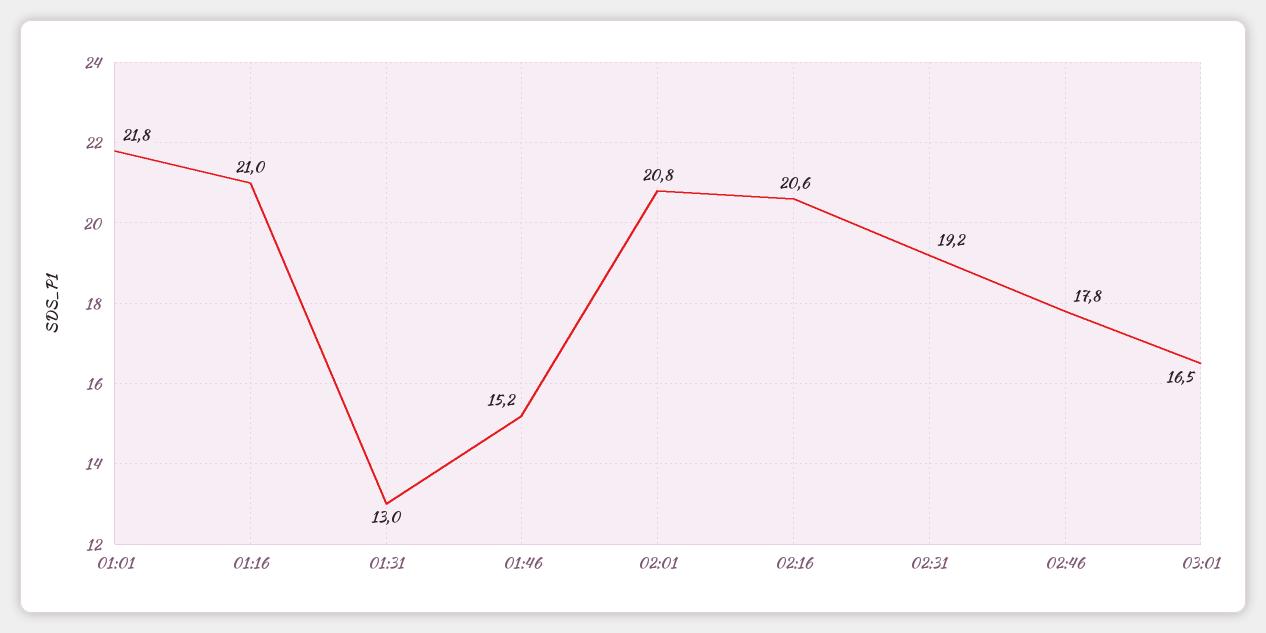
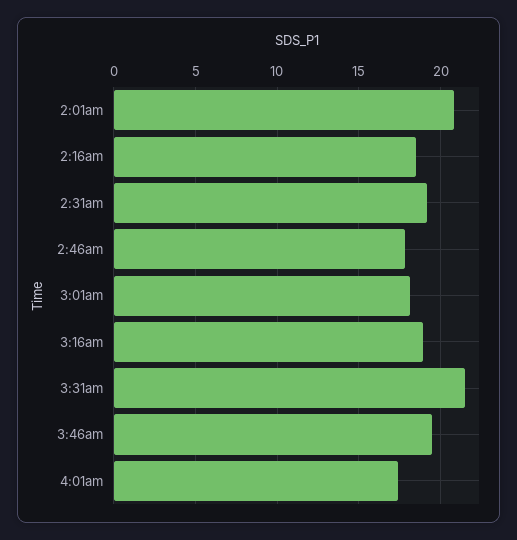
01:01: 21.8 -> none
01:16: 21 -> none
01:31: 13 -> none
01:46: 15.2 -> none
02:16: 20.6 -> 18.5
03:01: 16.5 -> 18
3:16am: none -> 19
3:31am: none -> 21.5
3:46am: none -> 19.5
4:01am: none -> 17.5

